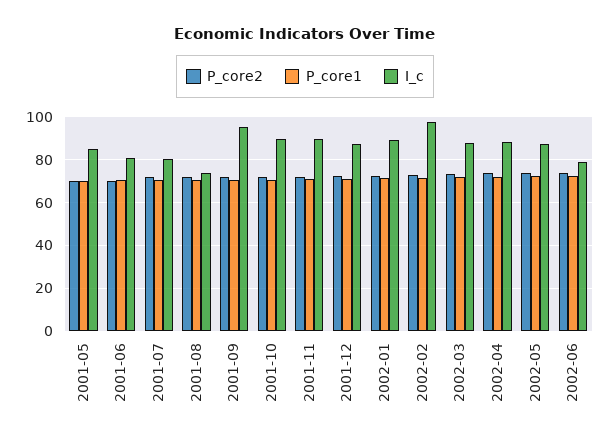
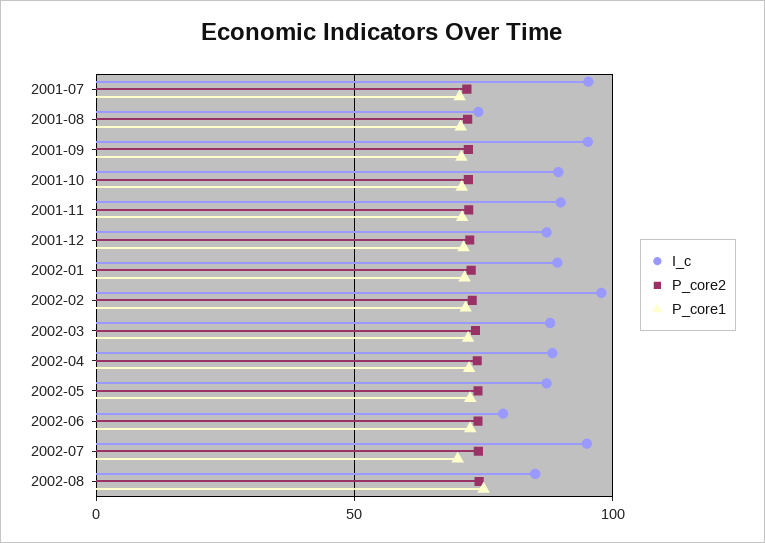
P_core2, 2001-05: 70 -> none
P_core1, 2001-05: 70 -> none
I_c, 2001-05: 85 -> none
P_core2, 2001-06: 70 -> none
P_core1, 2001-06: 70 -> none
I_c, 2001-06: 80 -> none
I_c, 2001-07: 80 -> 95
I_c, 2002-07: none -> 95
P_core2, 2002-07: none -> 75
P_core1, 2002-07: none -> 70
I_c, 2002-08: none -> 85
P_core2, 2002-08: none -> 75
P_core1, 2002-08: none -> 75

